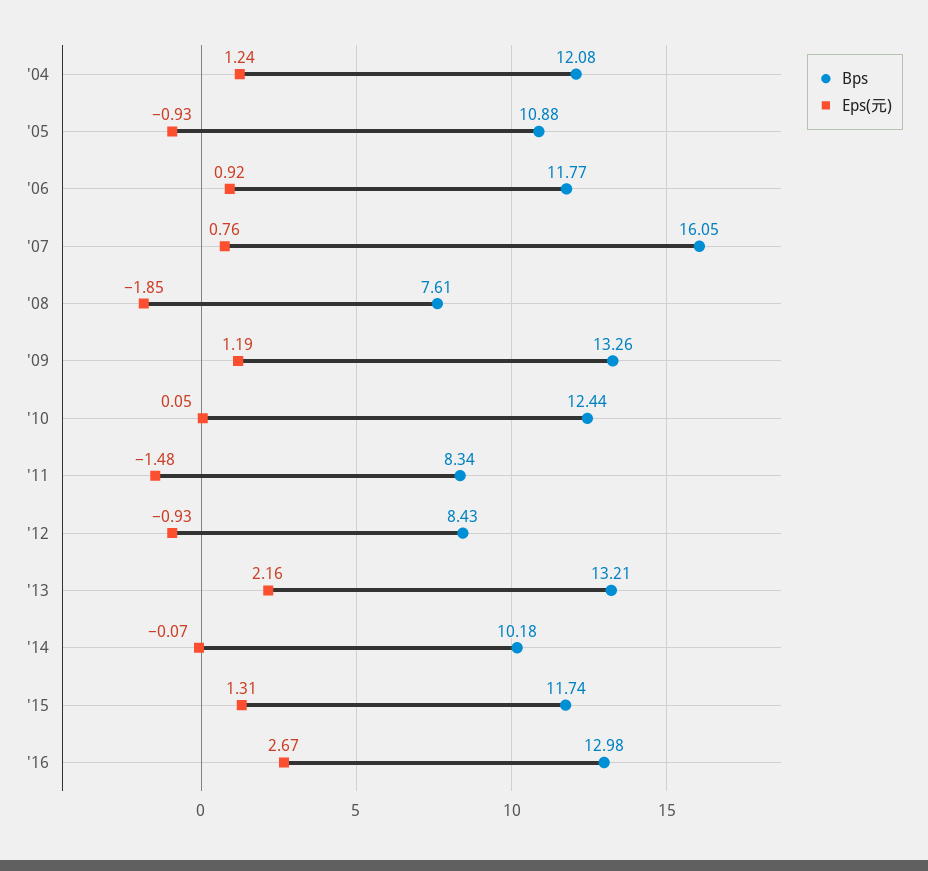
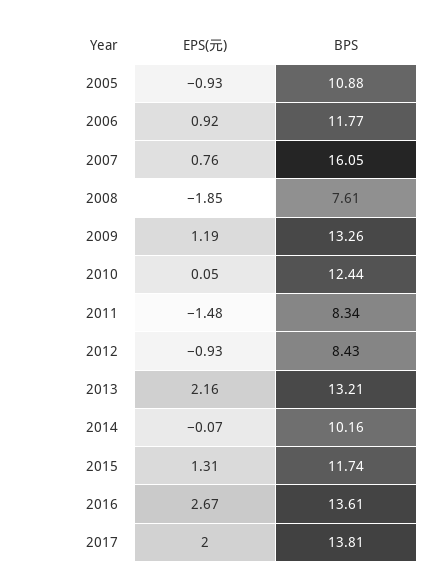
Bps, '04: 12.08 -> none
Eps(元), '04: 1.24 -> none
Bps, '14: 10.18 -> 10.16
Bps, '16: 12.98 -> 13.61
Eps(元), 2017: none -> 2
Bps, 2017: none -> 13.81

